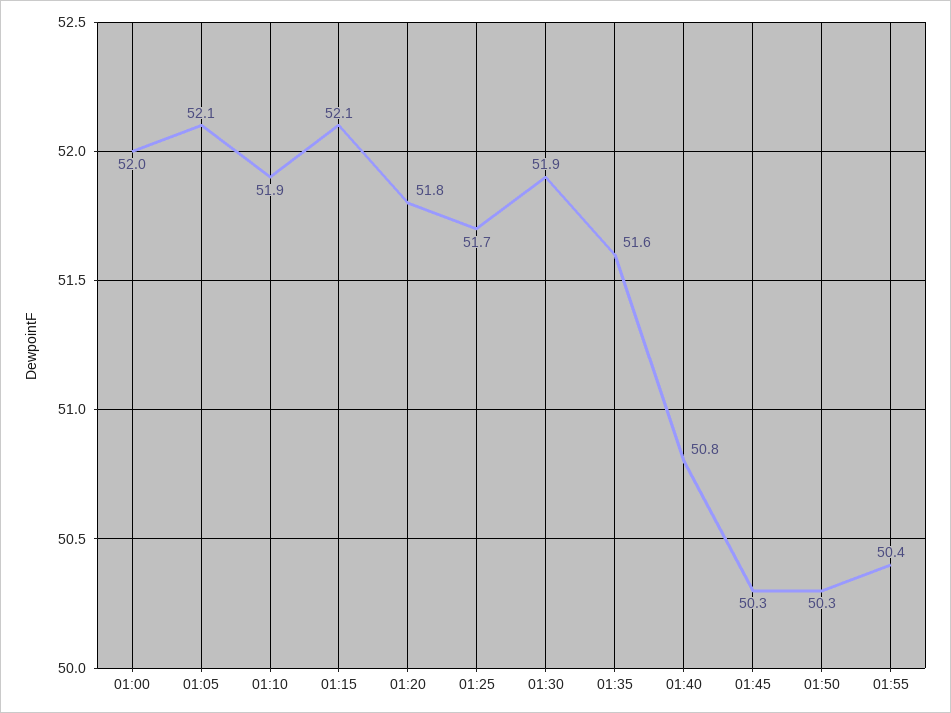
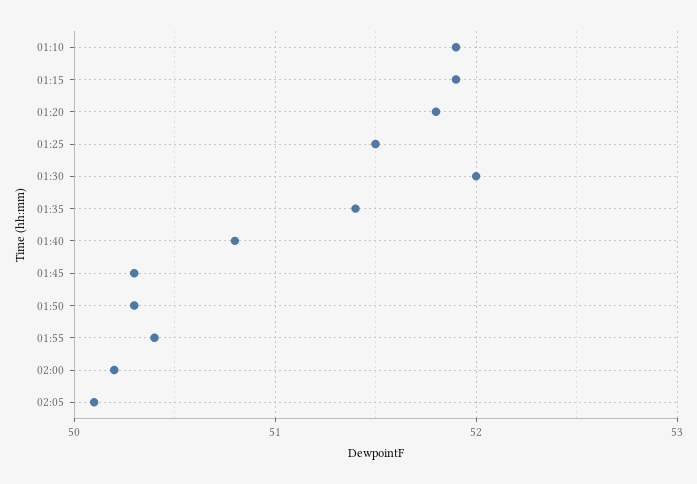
01:00: 52 -> none
01:05: 52.1 -> none
01:15: 52.1 -> 51.9
01:25: 51.7 -> 51.5
01:30: 51.9 -> 52
01:35: 51.6 -> 51.4
02:00: none -> 50.2
02:05: none -> 50.1

